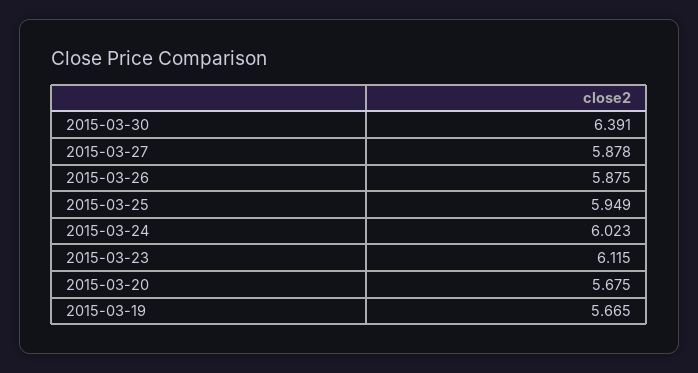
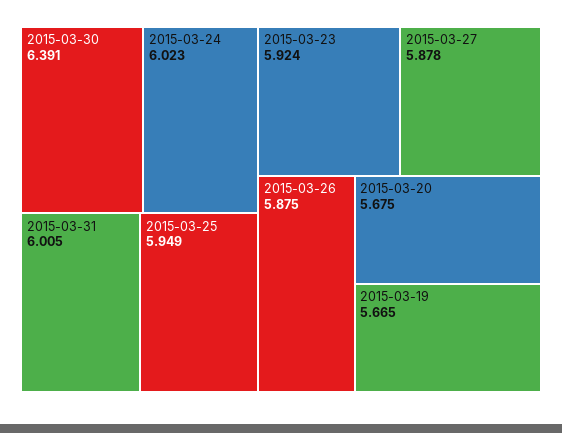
2015-03-23: 6.115 -> 5.924
2015-03-31: none -> 6.005

